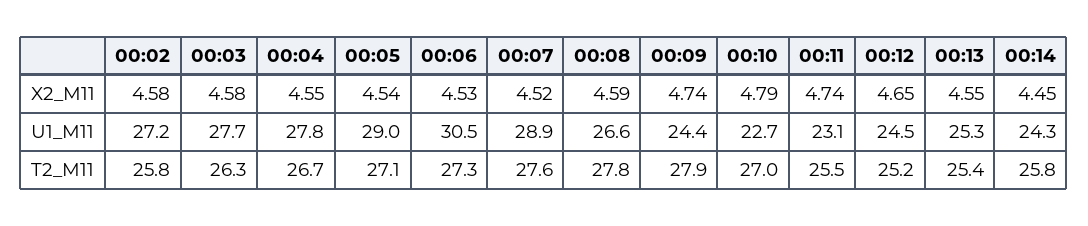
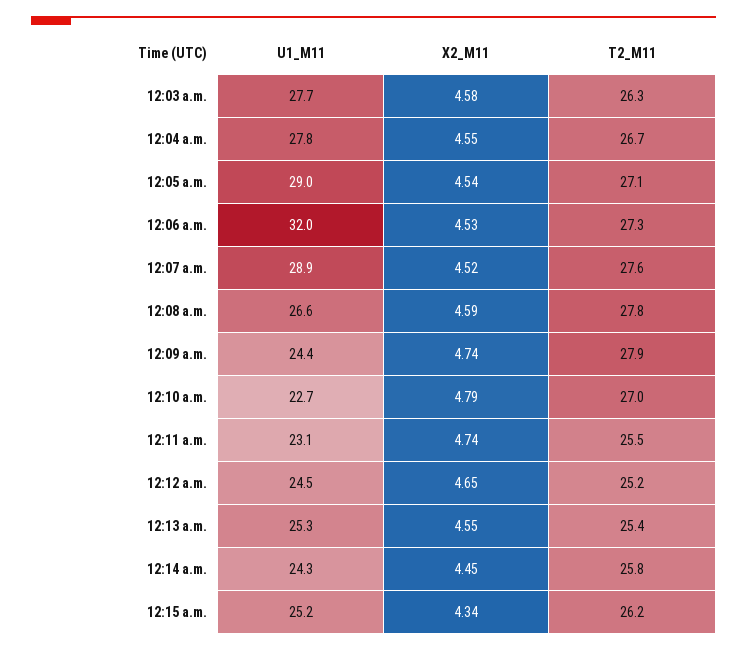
00:02, X2_M11: 4.58 -> none
00:02, U1_M11: 27.2 -> none
00:06, U1_M11: 30.5 -> 32
00:02, T2_M11: 25.8 -> none
12:15 a.m., U1_M11: none -> 25.2
12:15 a.m., X2_M11: none -> 4.34
12:15 a.m., T2_M11: none -> 26.2

